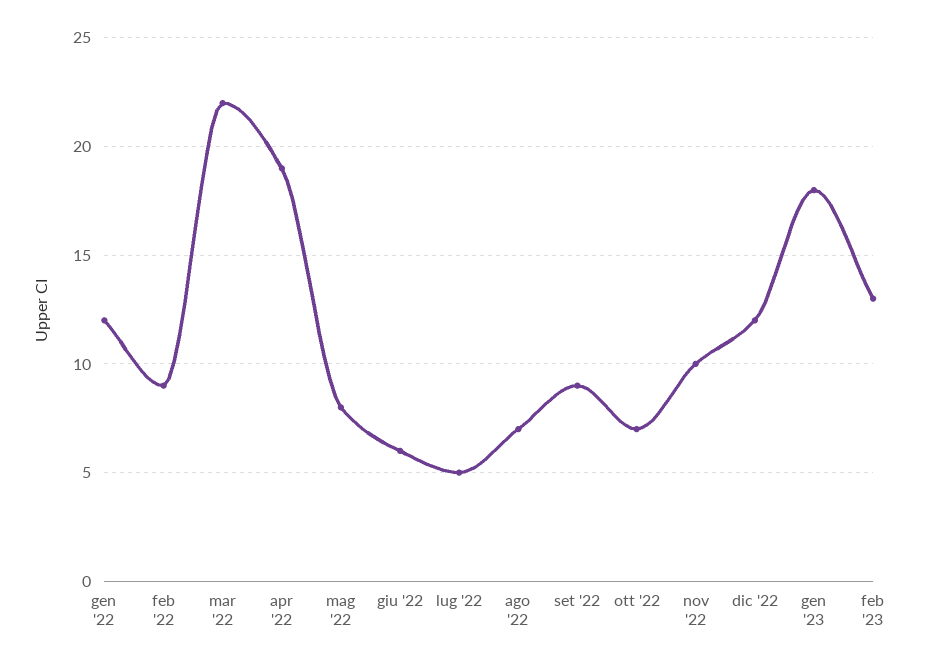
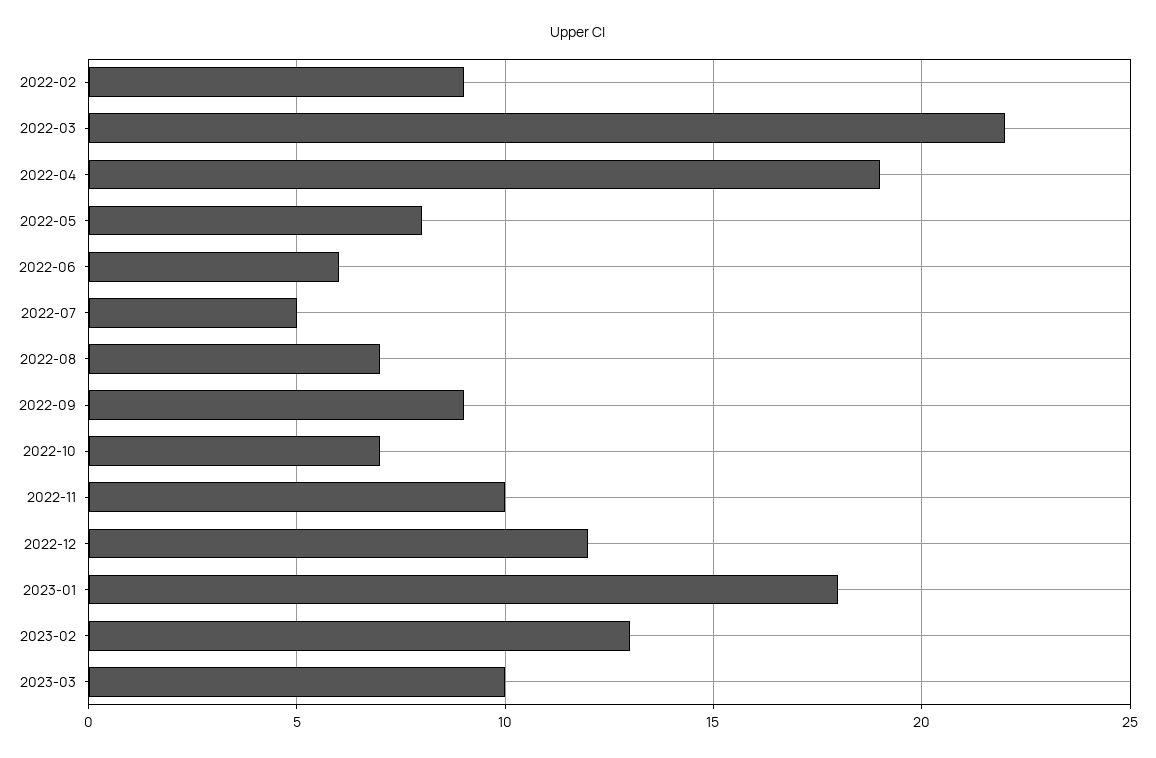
gen '22: 12 -> none
2023-03: none -> 10

